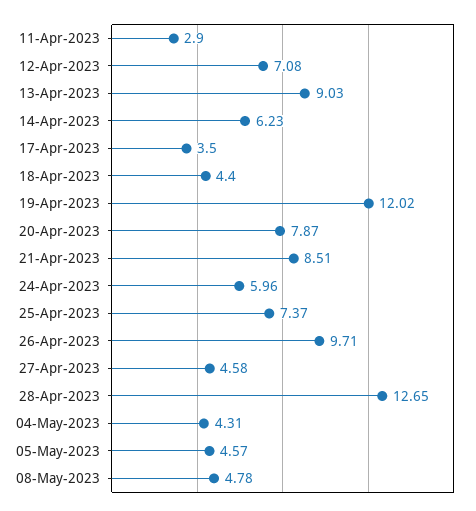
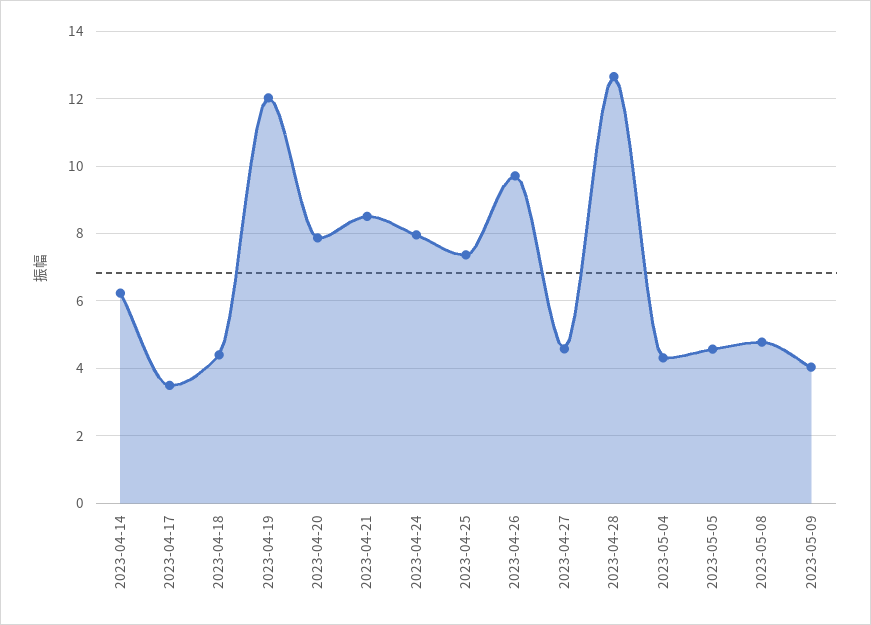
11-Apr-2023: 2.9 -> none
12-Apr-2023: 7.08 -> none
13-Apr-2023: 9.03 -> none
24-Apr-2023: 5.96 -> 8
2023-05-09: none -> 4

